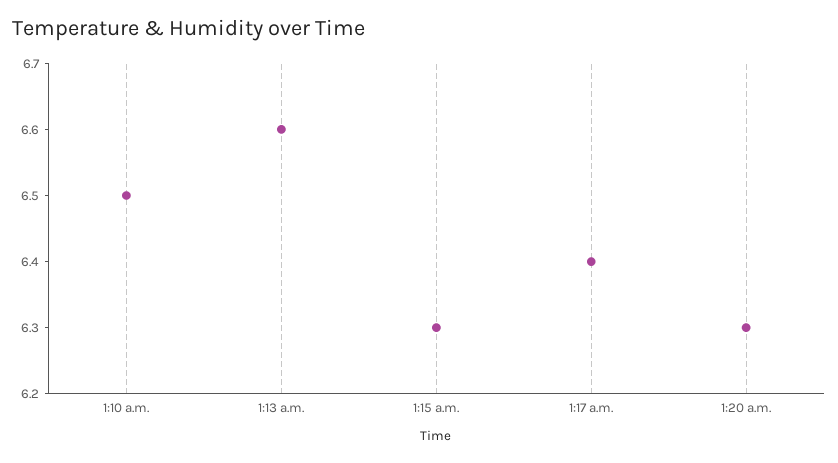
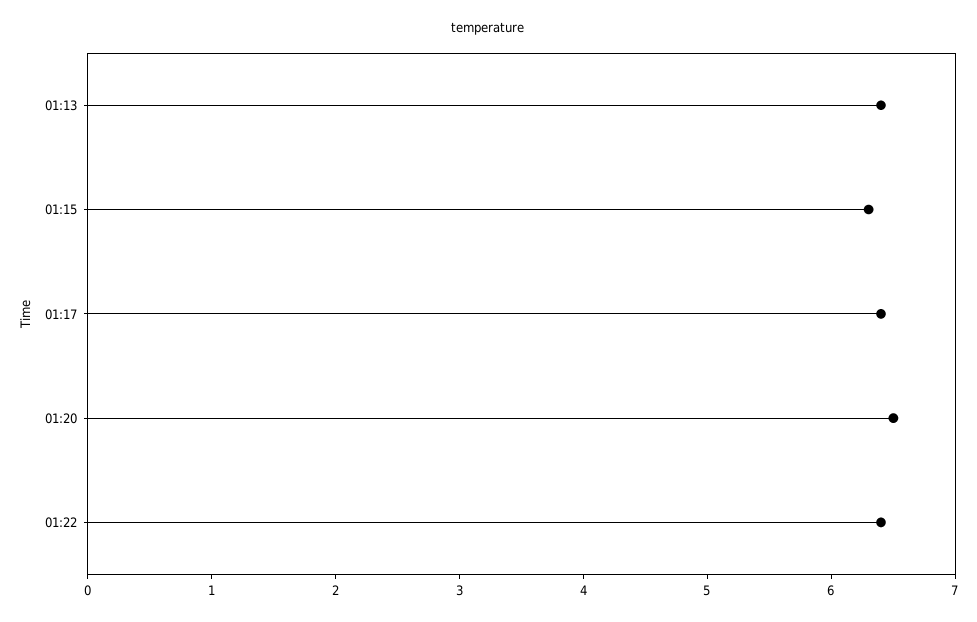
1:10 a.m.: 6.5 -> none
1:13 a.m.: 6.6 -> 6.4
1:20 a.m.: 6.3 -> 6.5
01:22: none -> 6.4

